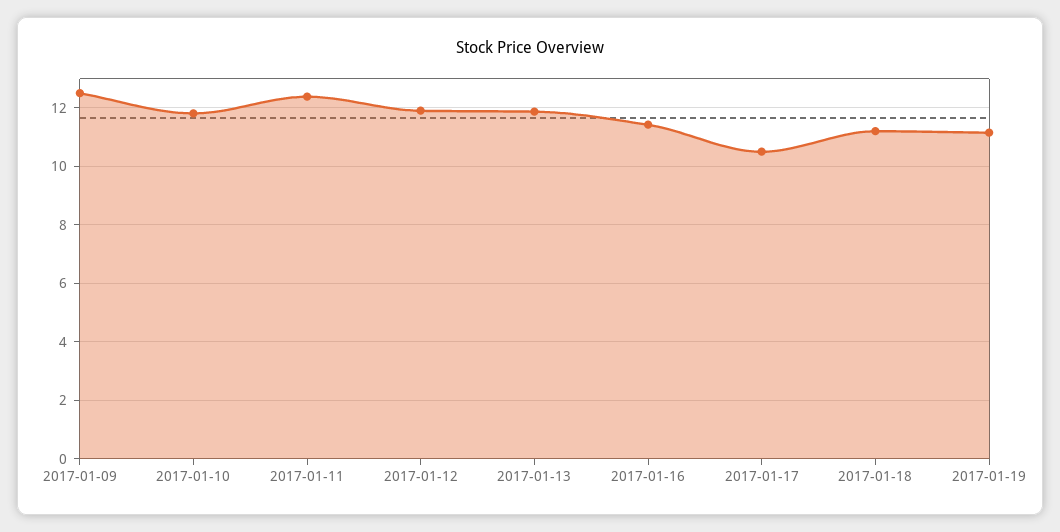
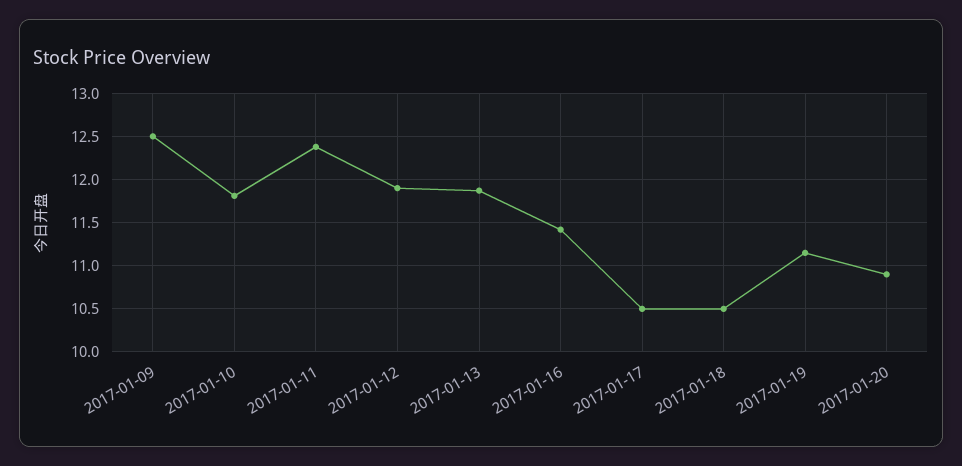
2017-01-18: 11.25 -> 10.5
2017-01-20: none -> 10.9

